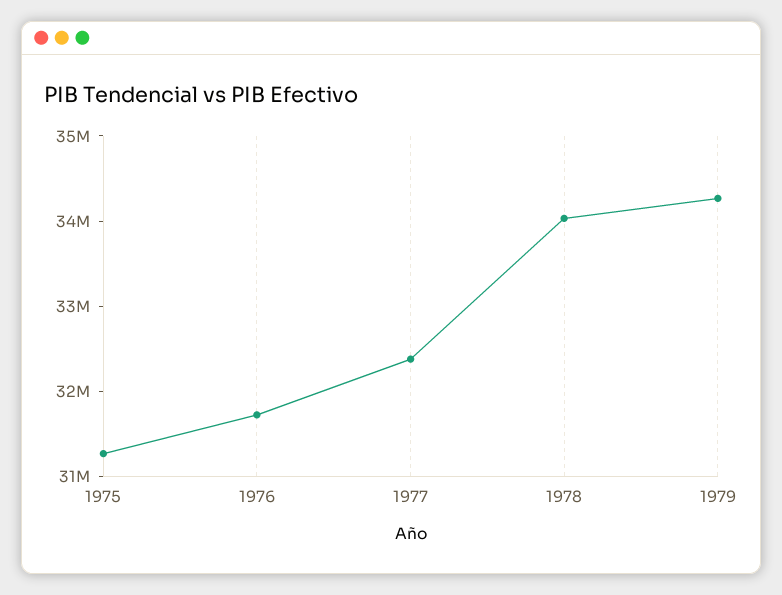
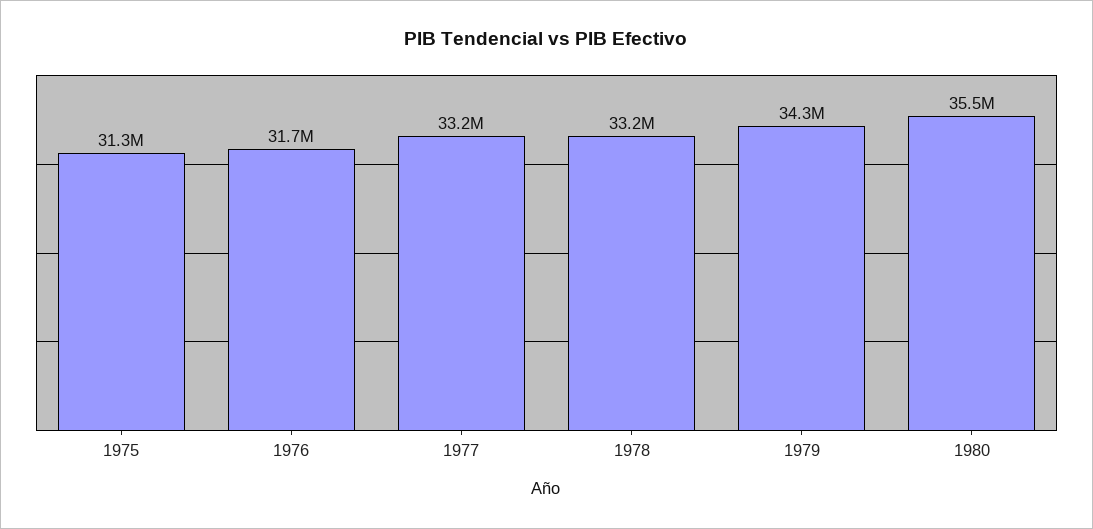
1977: 32400000 -> 33200000
1978: 34000000 -> 33200000
1980: none -> 35500000

